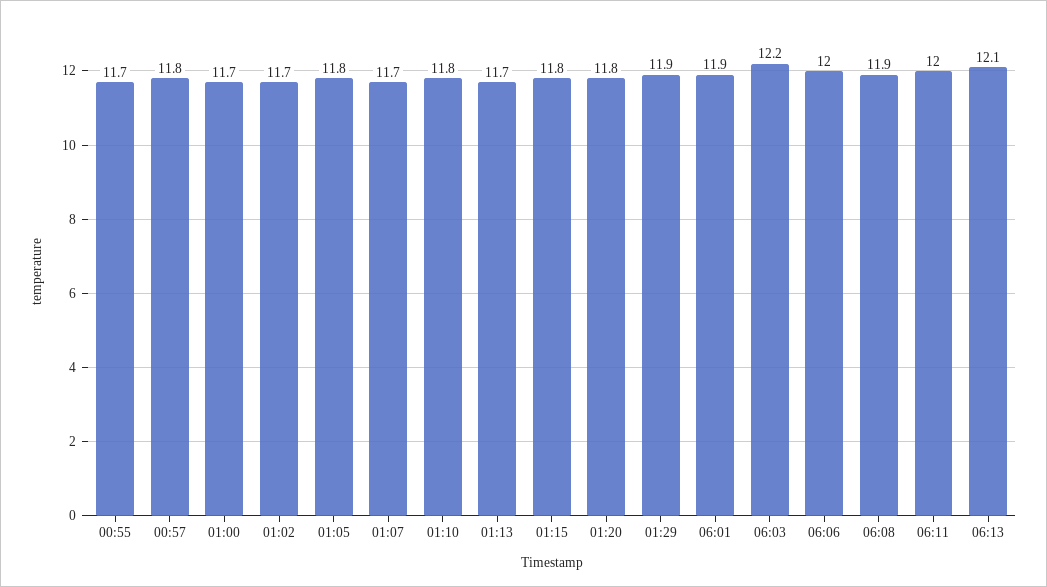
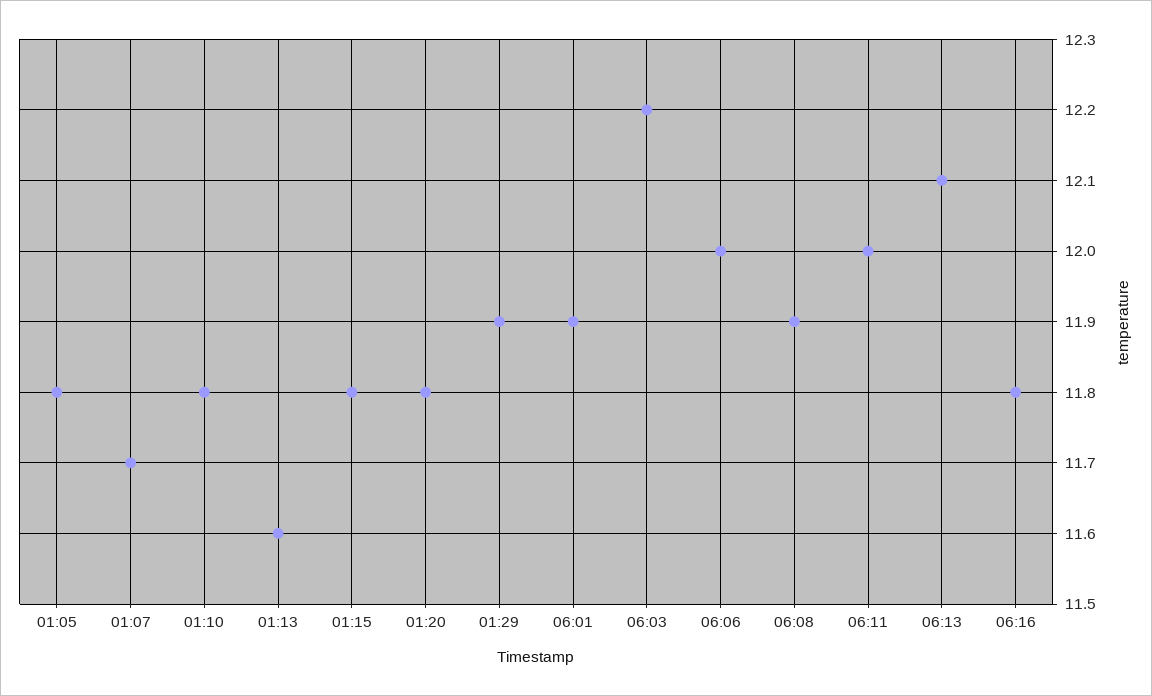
00:55: 11.7 -> none
00:57: 11.8 -> none
01:00: 11.7 -> none
01:02: 11.7 -> none
01:13: 11.7 -> 11.6
06:16: none -> 11.8

